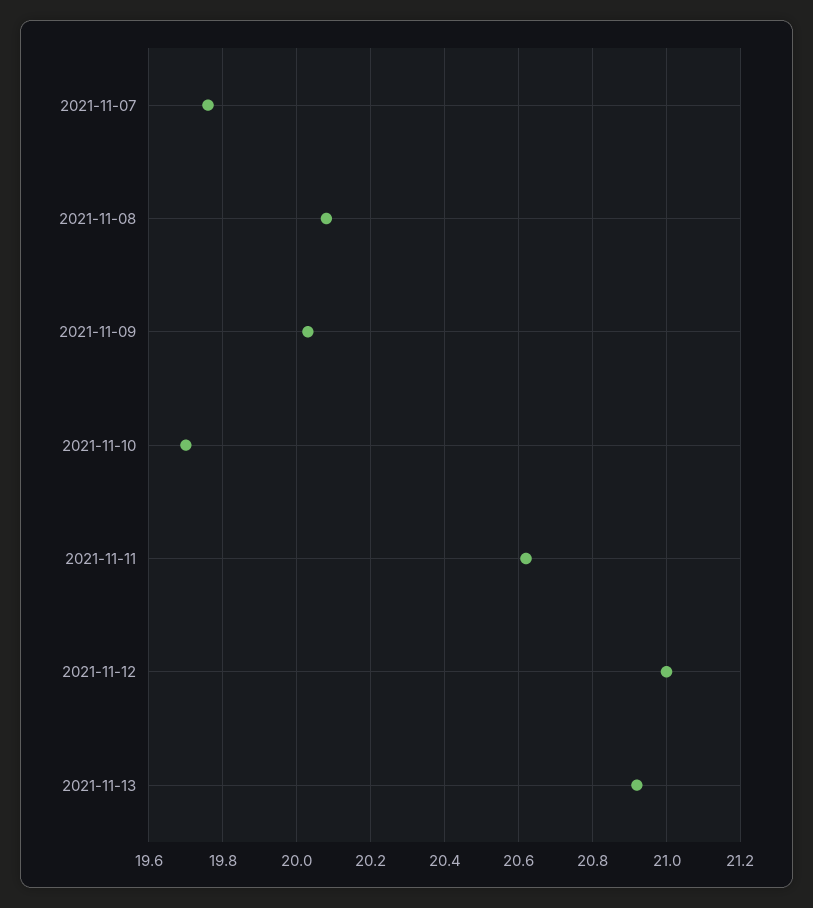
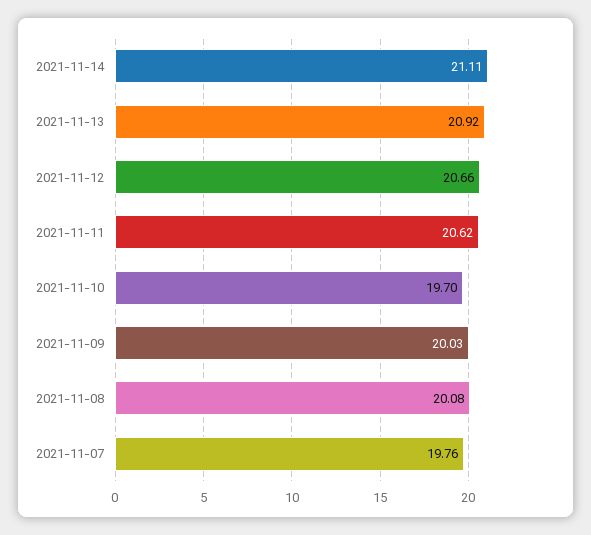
2021-11-12: 21 -> 20.66
2021-11-14: none -> 21.11

